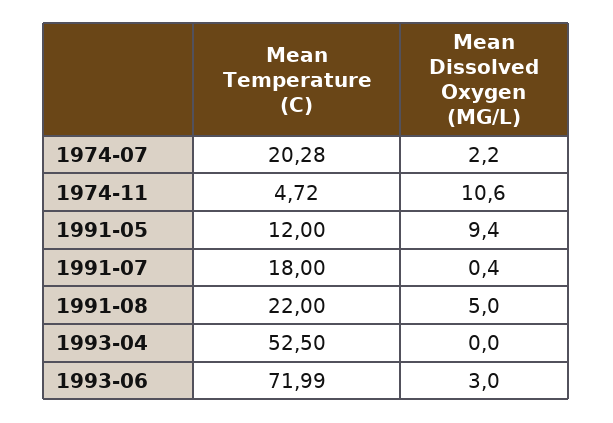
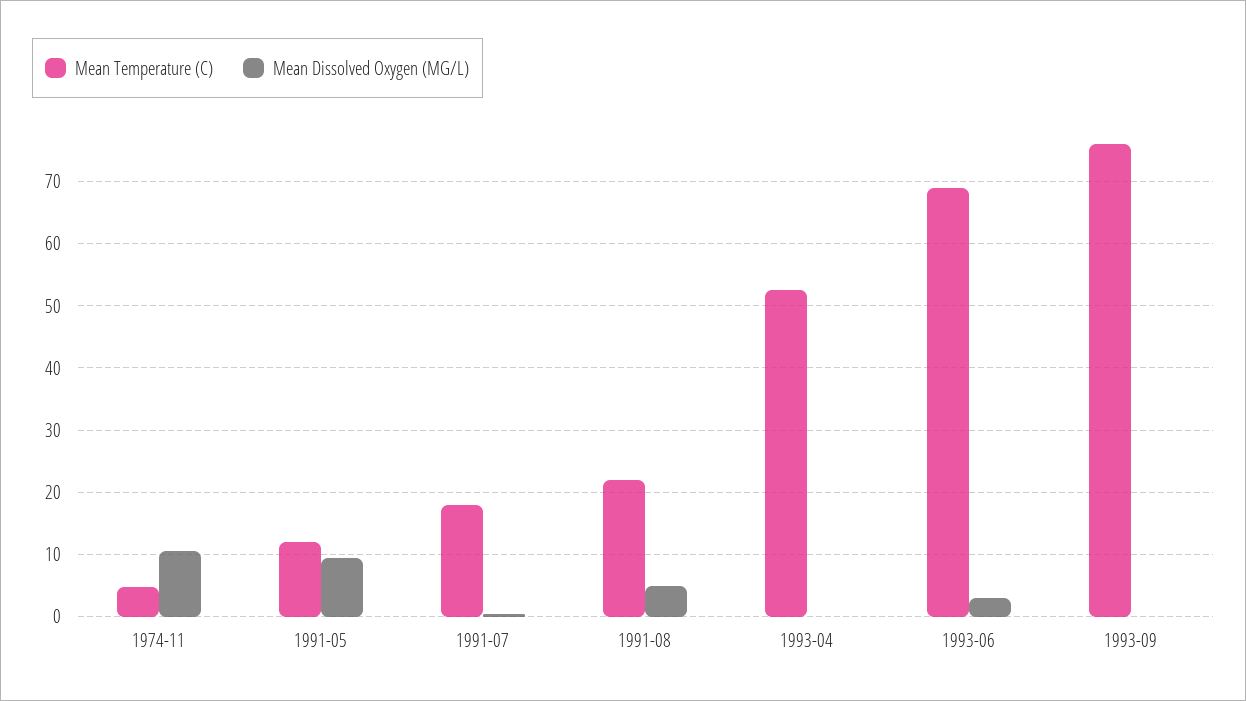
Mean Temperature (C), 1974-07: 20.28 -> none
Mean Dissolved Oxygen (MG/L), 1974-07: 2.2 -> none
Mean Temperature (C), 1993-06: 71.99 -> 69
Mean Temperature (C), 1993-09: none -> 76
Mean Dissolved Oxygen (MG/L), 1993-09: none -> 0

